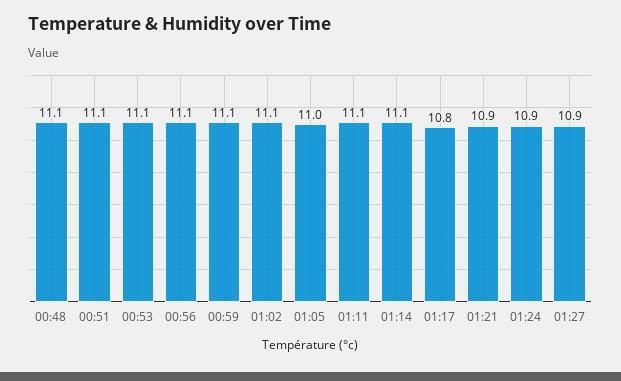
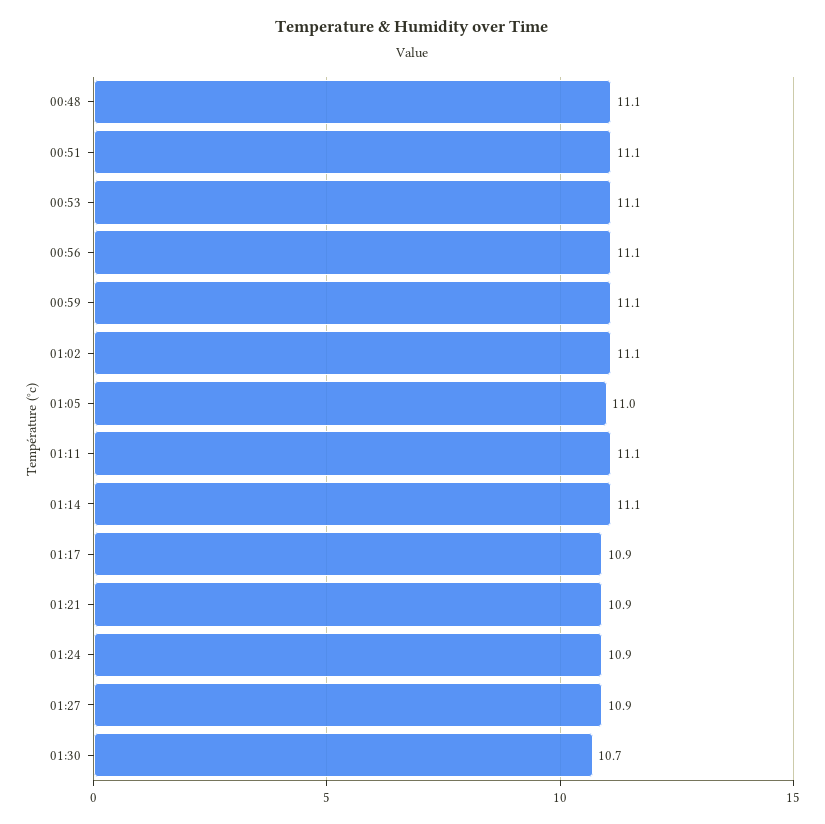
01:17: 10.8 -> 10.9
01:30: none -> 10.7

